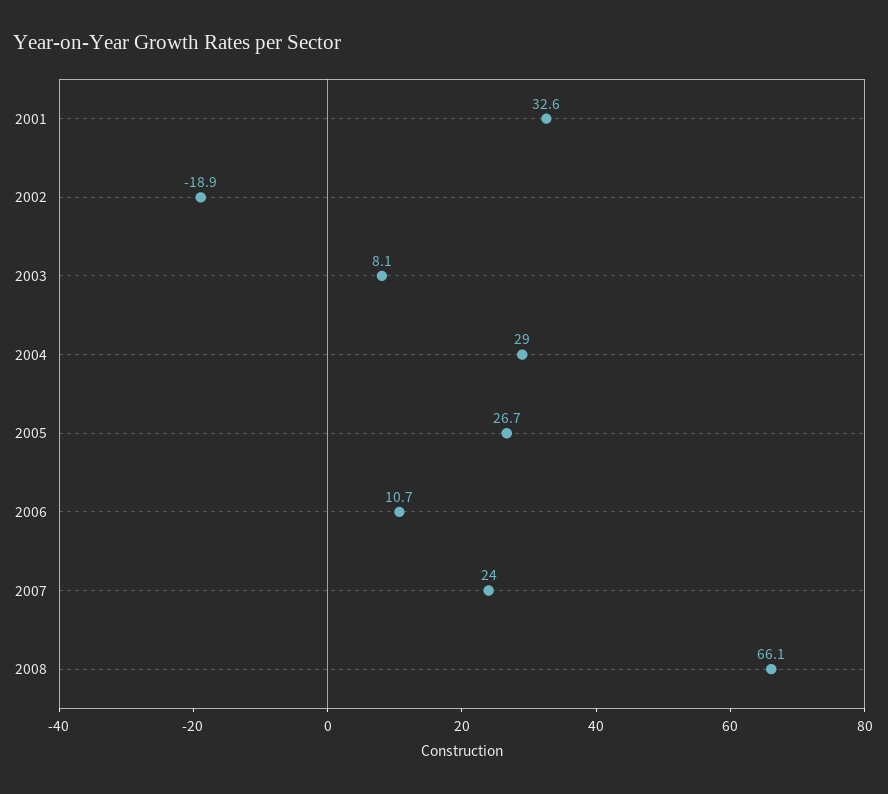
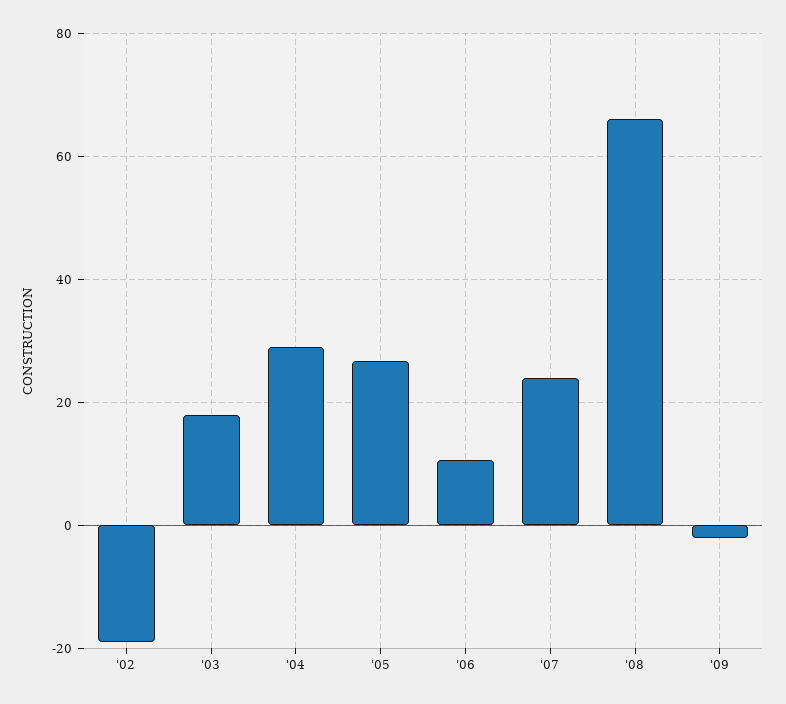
2001: 32.6 -> none
2003: 8.1 -> 18
'09: none -> -2

